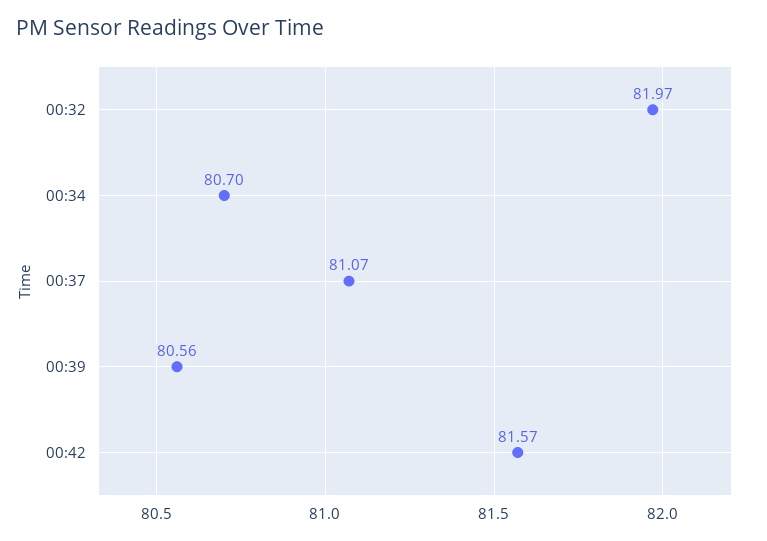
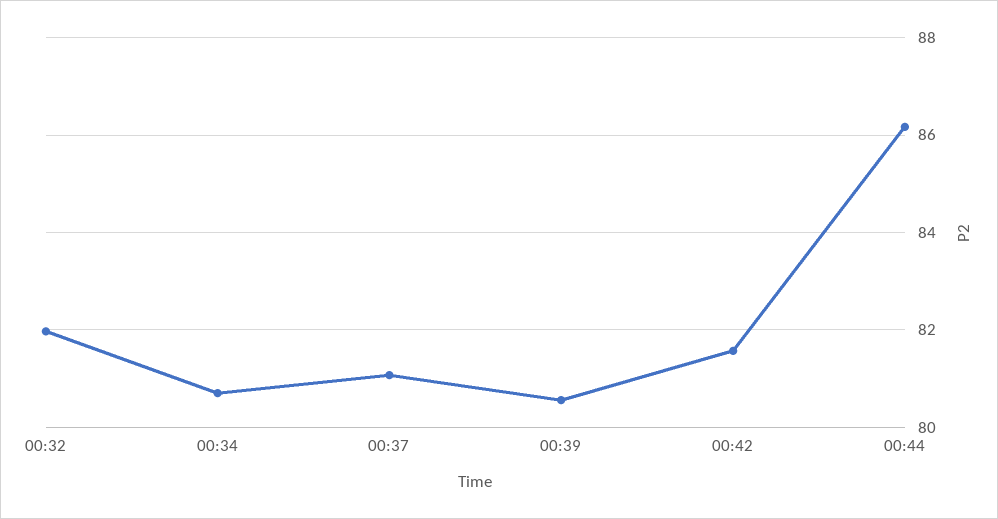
00:44: none -> 86.2

